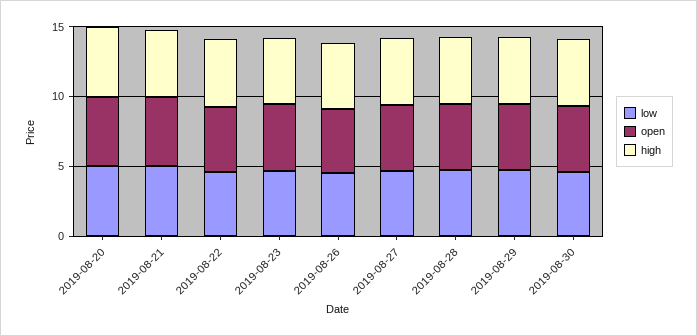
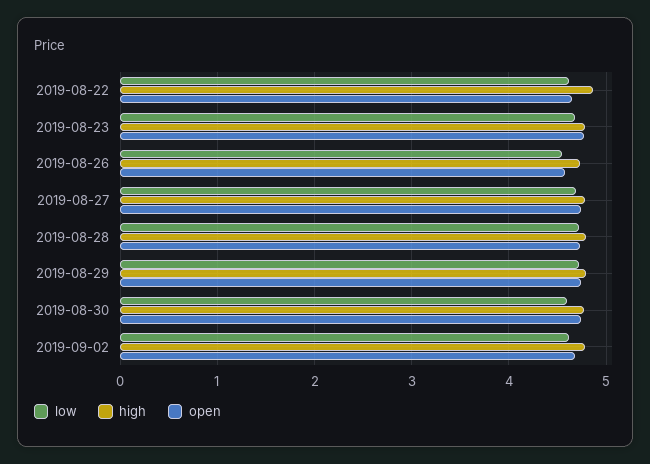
low, 2019-08-20: 5 -> none
open, 2019-08-20: 5 -> none
high, 2019-08-20: 5 -> none
low, 2019-08-21: 5 -> none
open, 2019-08-21: 5 -> none
high, 2019-08-21: 5 -> none
low, 2019-09-02: none -> 4.6
high, 2019-09-02: none -> 4.8
open, 2019-09-02: none -> 4.7

